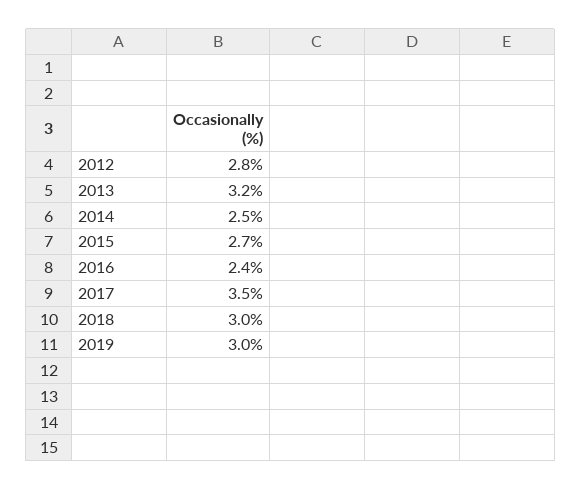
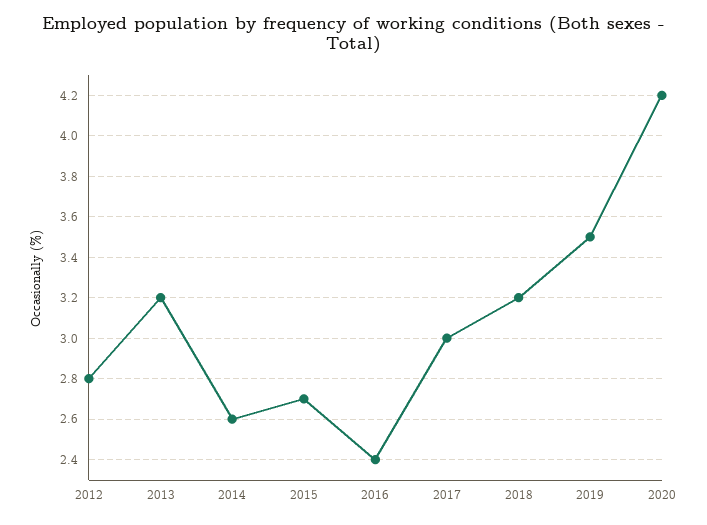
2014: 2.5 -> 2.6
2017: 3.5 -> 3
2018: 3 -> 3.2
2019: 3 -> 3.5
2020: none -> 4.2

